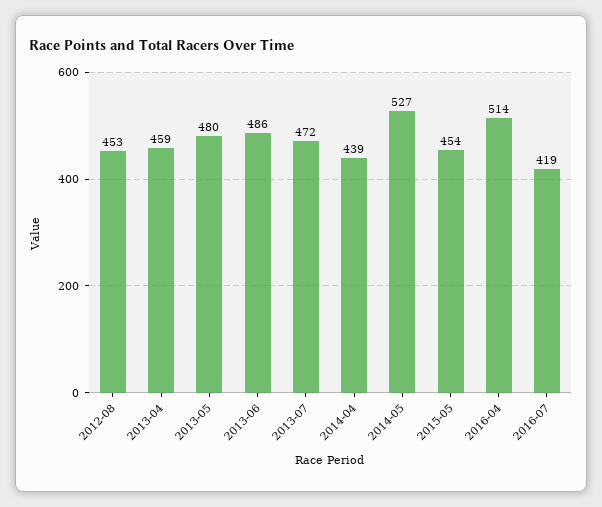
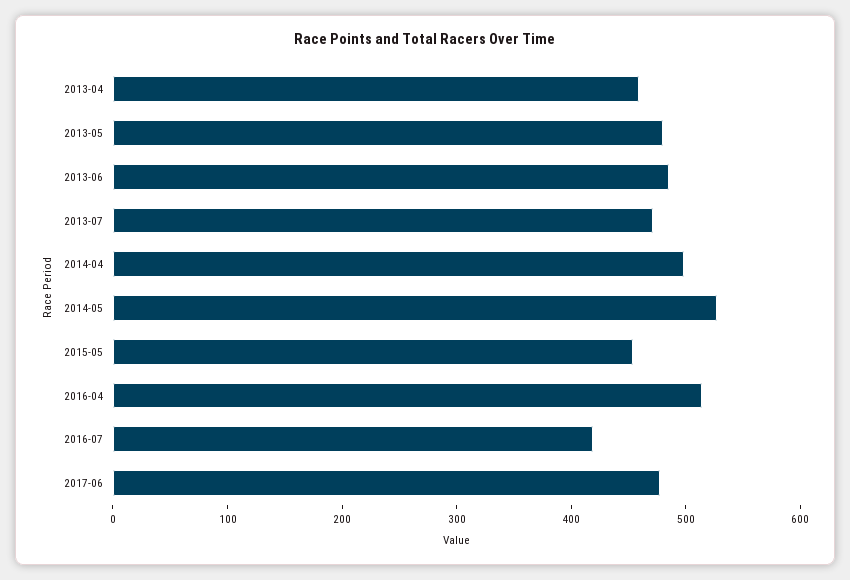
2012-08: 453 -> none
2014-04: 439 -> 500
2017-06: none -> 480

